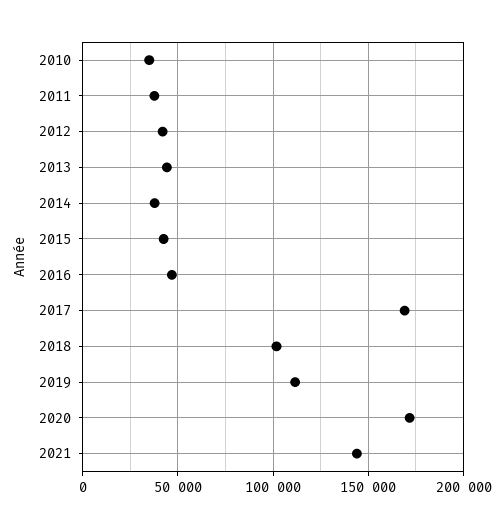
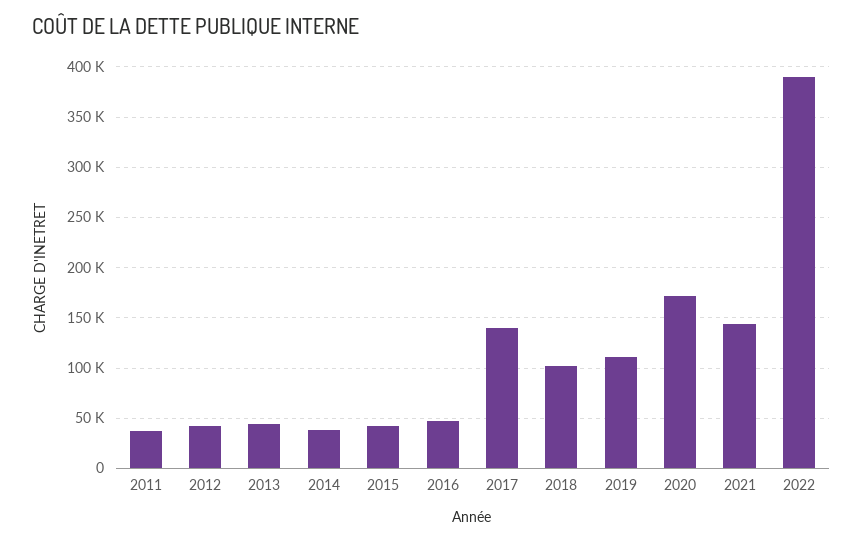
2010: 35000 -> none
2017: 170000 -> 140000
2022: none -> 390000

